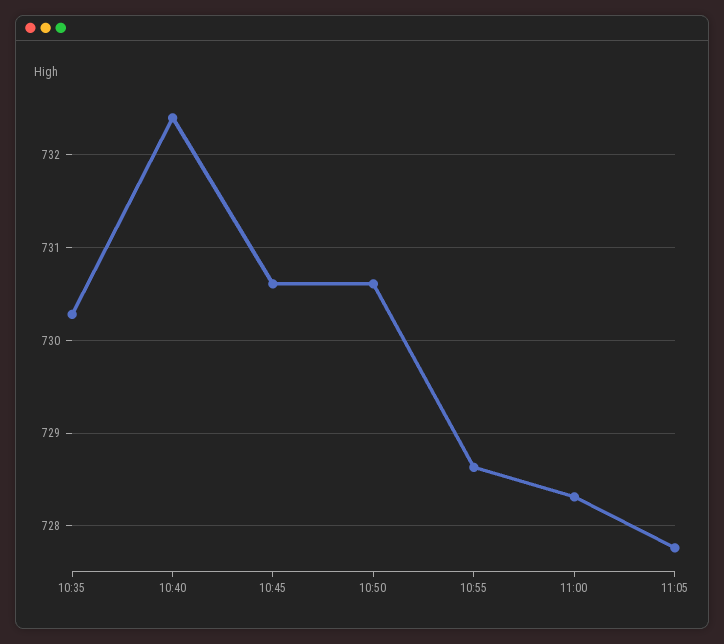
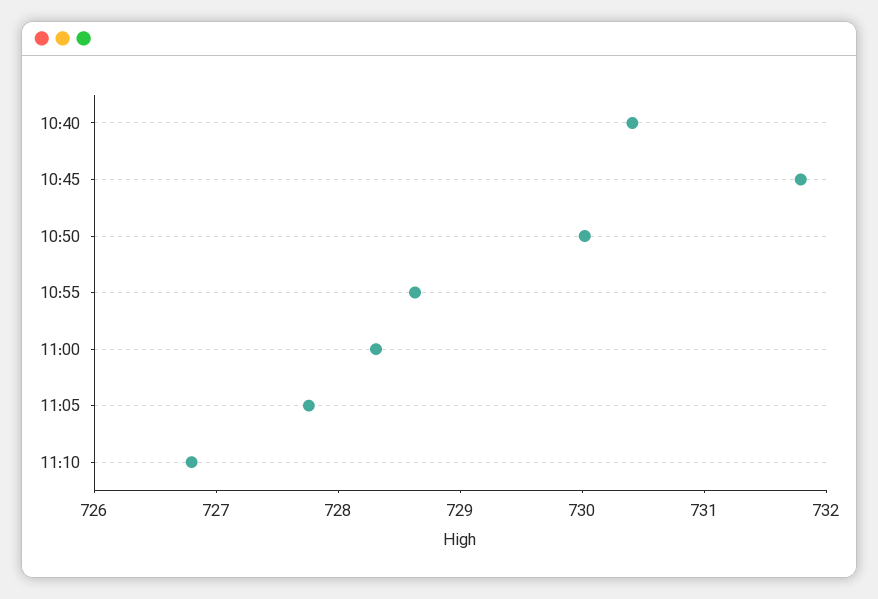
10:35: 730.3 -> none
10:40: 732.4 -> 730.4
10:45: 730.6 -> 731.8
10:50: 730.6 -> 730
11:10: none -> 726.8

